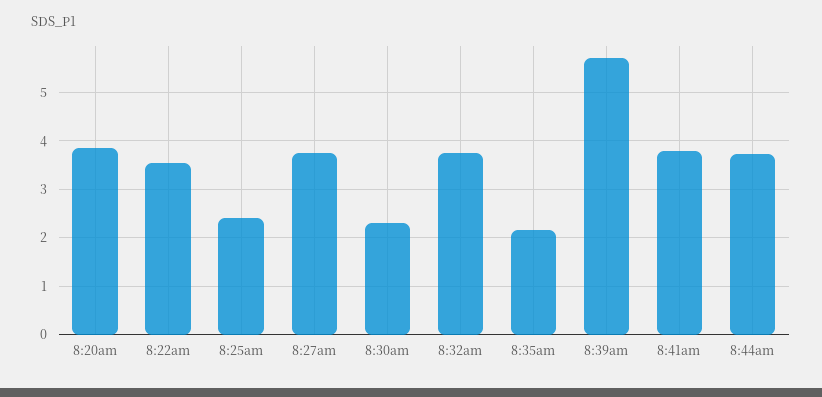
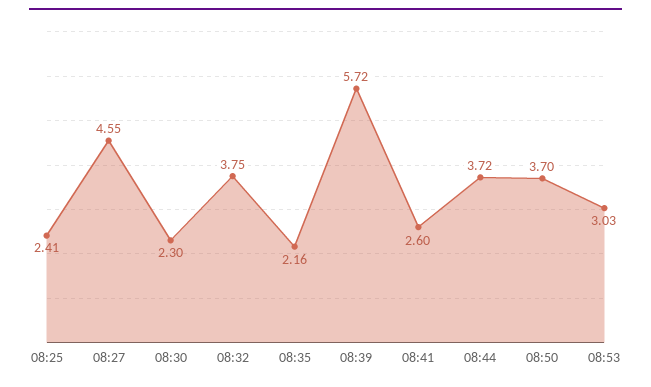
8:20am: 3.8 -> none
8:22am: 3.6 -> none
8:27am: 3.8 -> 4.55
8:41am: 3.8 -> 2.6
08:50: none -> 3.7
08:53: none -> 3.03

